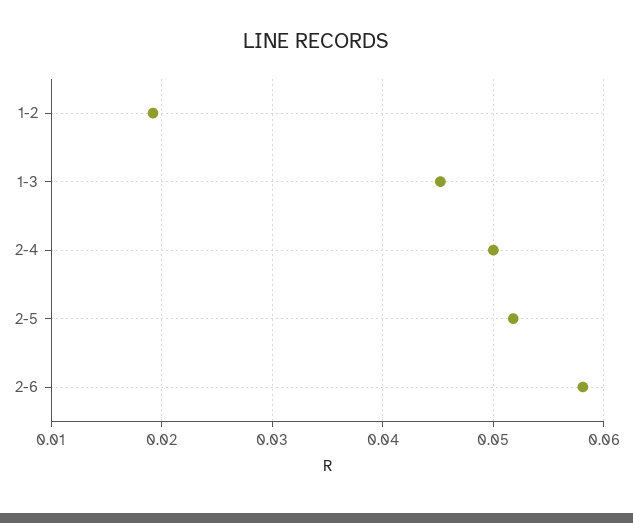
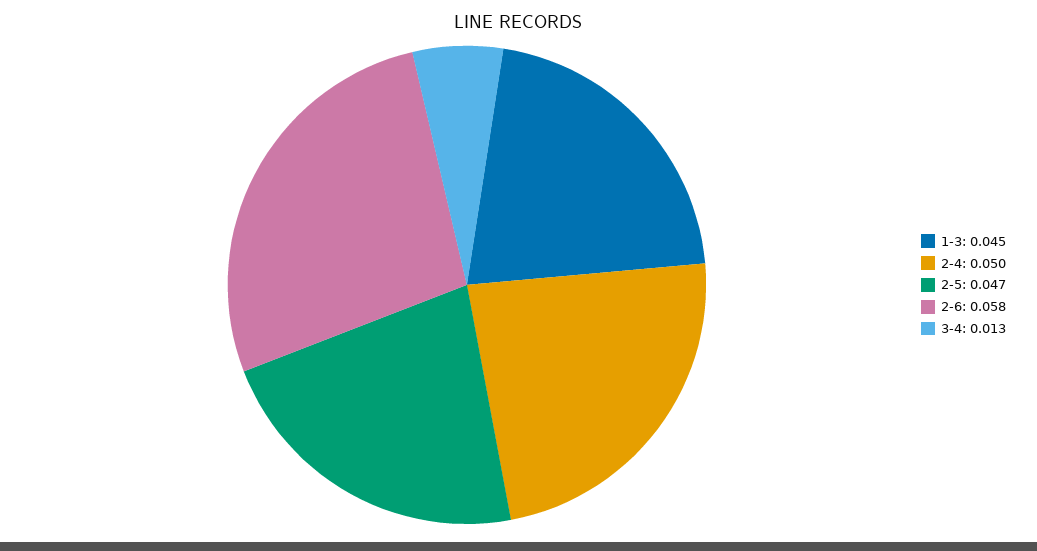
1-2: 0.019 -> none
2-5: 0.052 -> 0.047
3-4: none -> 0.013

